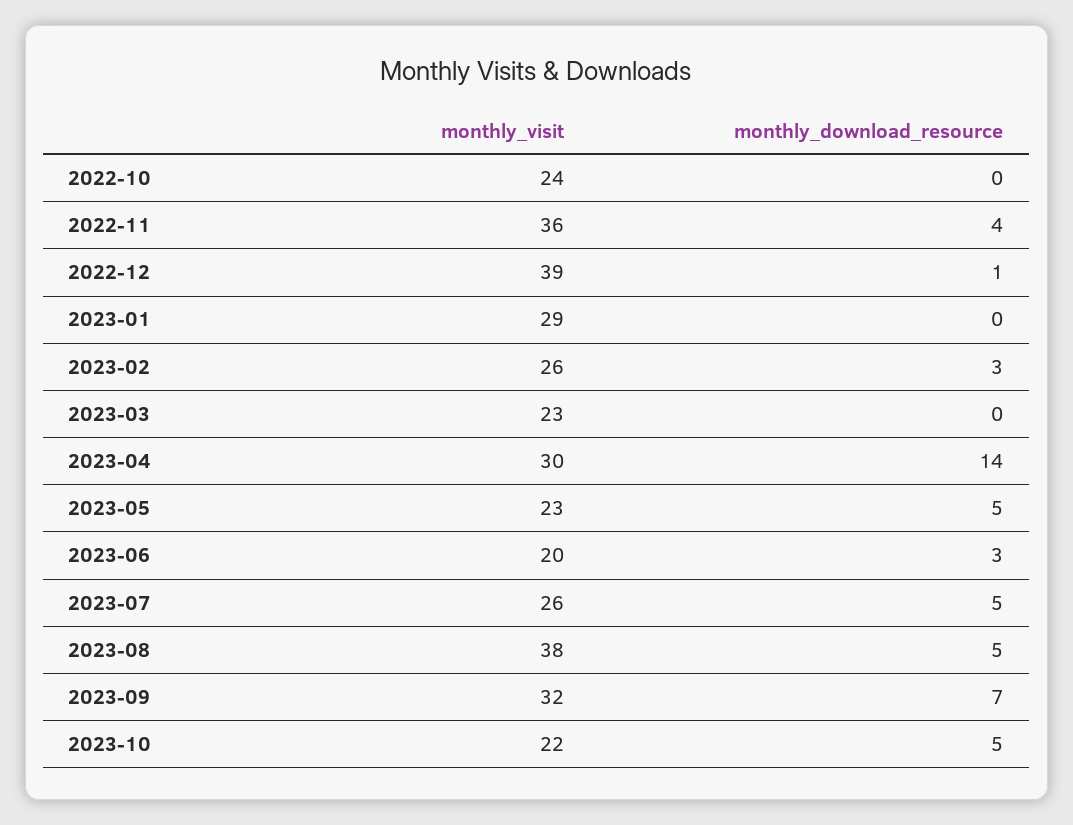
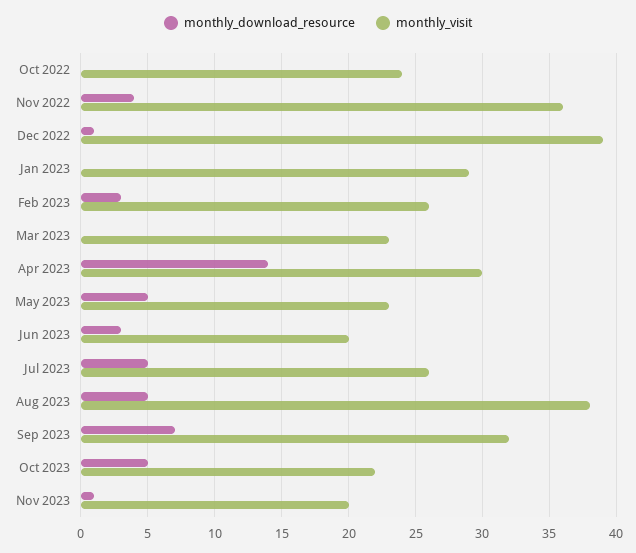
monthly_download_resource, Nov 2023: none -> 1
monthly_visit, Nov 2023: none -> 20

